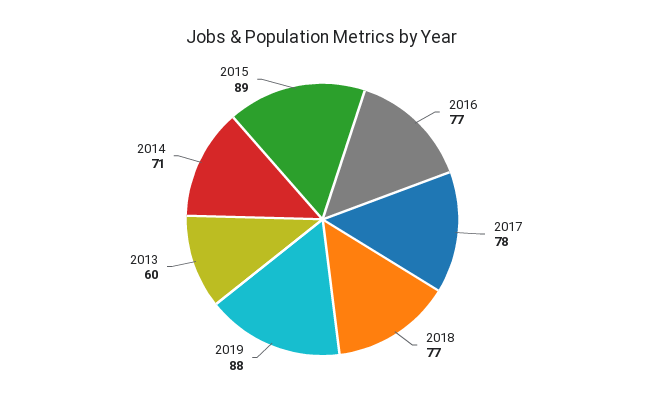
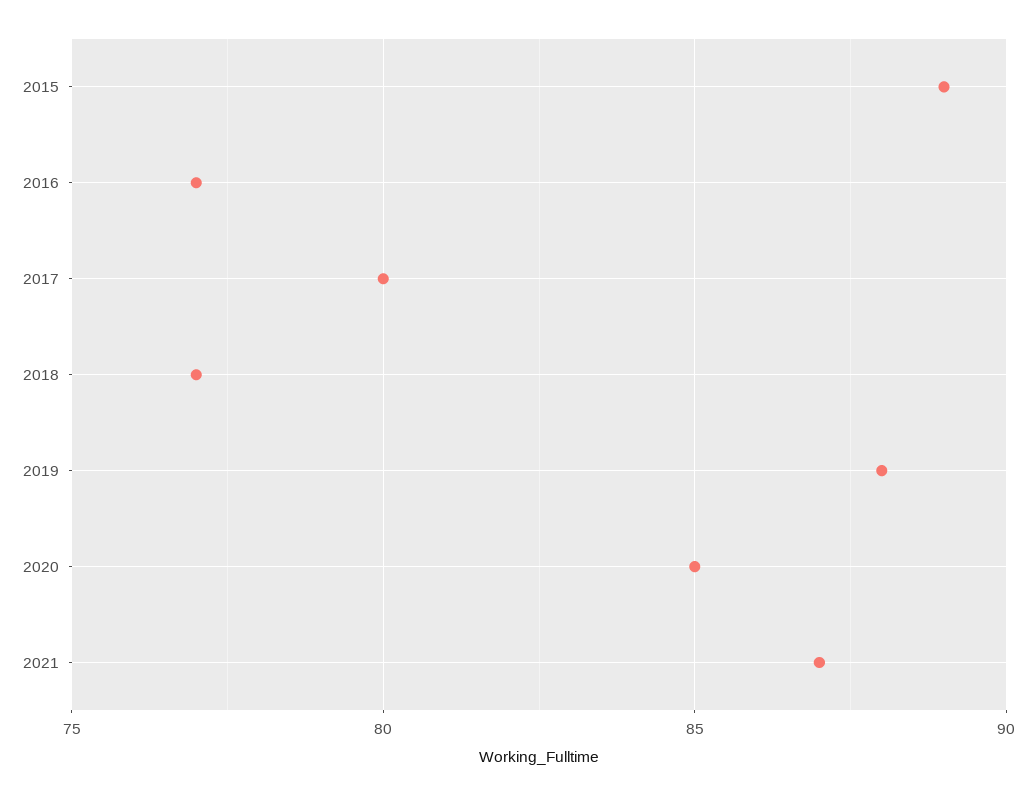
2017: 78 -> 80
2013: 60 -> none
2014: 71 -> none
2020: none -> 85
2021: none -> 87

